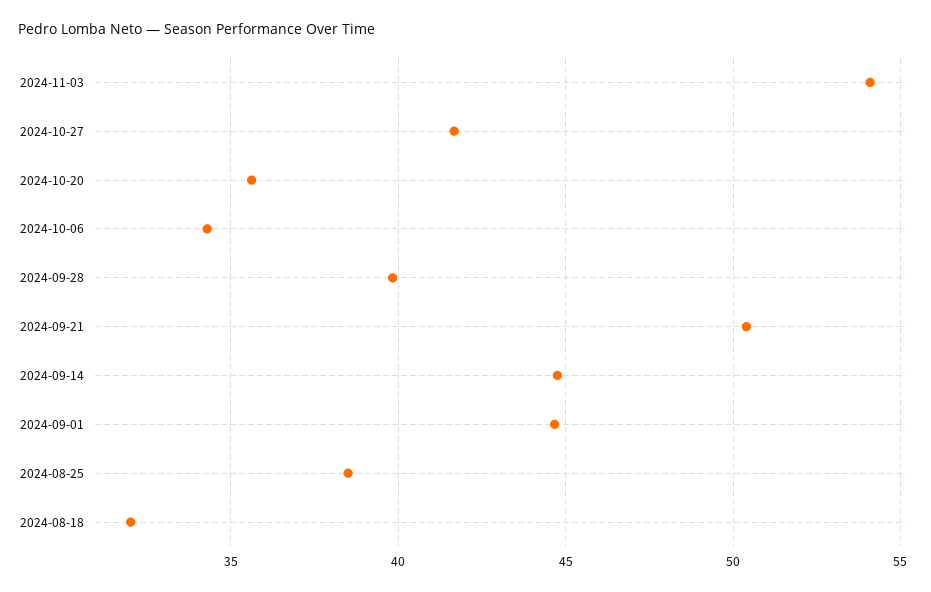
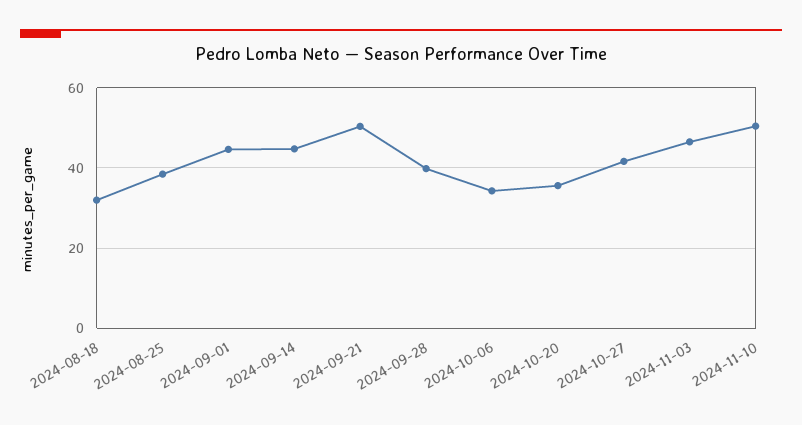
2024-11-03: 54 -> 46
2024-11-10: none -> 50

